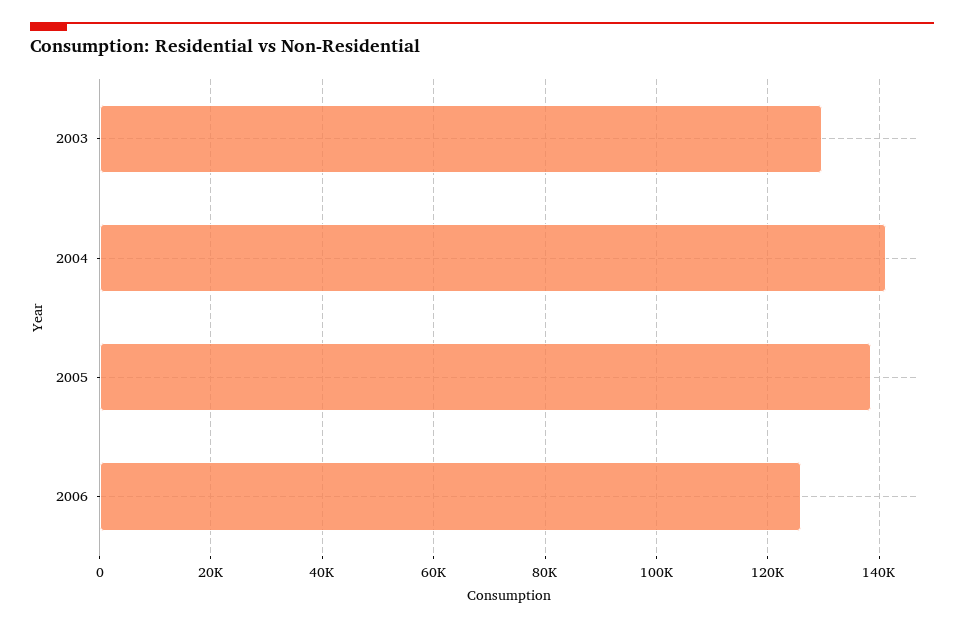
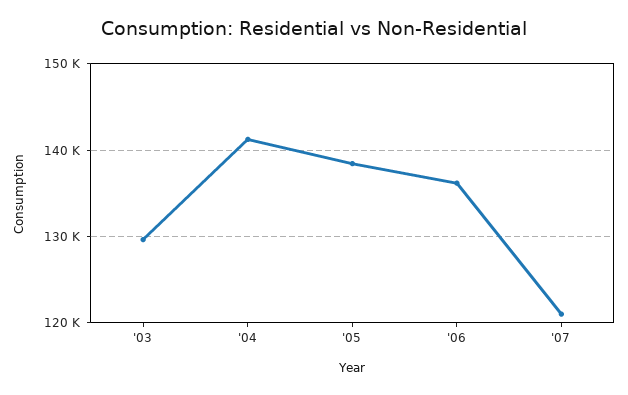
2006: 126000 -> 136000
'07: none -> 121000

